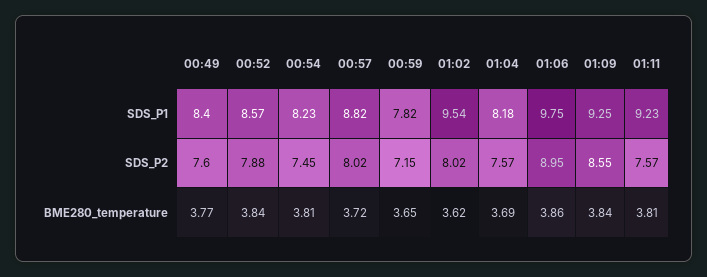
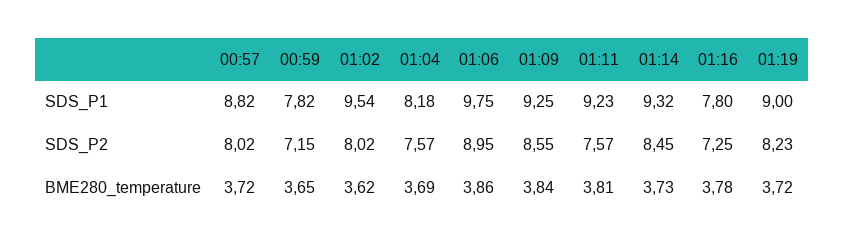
00:49, SDS_P1: 8.4 -> none
00:52, SDS_P1: 8.57 -> none
00:54, SDS_P1: 8.23 -> none
00:49, SDS_P2: 7.6 -> none
00:52, SDS_P2: 7.88 -> none
00:54, SDS_P2: 7.45 -> none
00:49, BME280_temperature: 3.77 -> none
00:52, BME280_temperature: 3.84 -> none
00:54, BME280_temperature: 3.81 -> none
01:14, SDS_P1: none -> 9.32
01:16, SDS_P1: none -> 7.8
01:19, SDS_P1: none -> 9
01:14, SDS_P2: none -> 8.45
01:16, SDS_P2: none -> 7.25
01:19, SDS_P2: none -> 8.23
01:14, BME280_temperature: none -> 3.73
01:16, BME280_temperature: none -> 3.78
01:19, BME280_temperature: none -> 3.72

